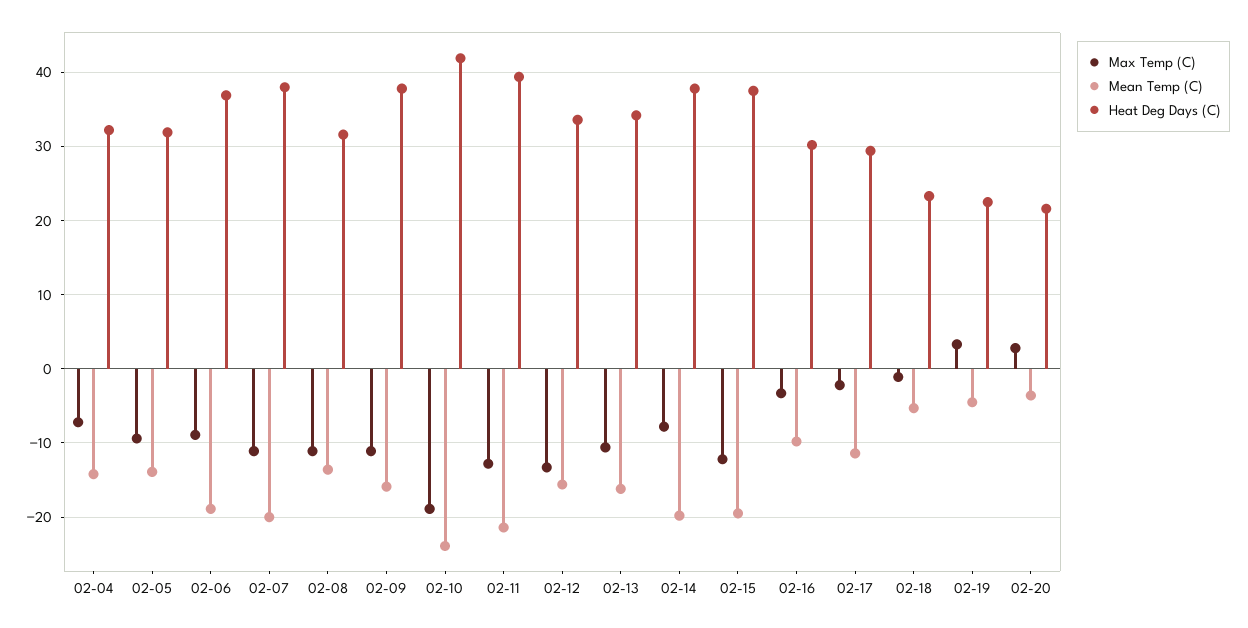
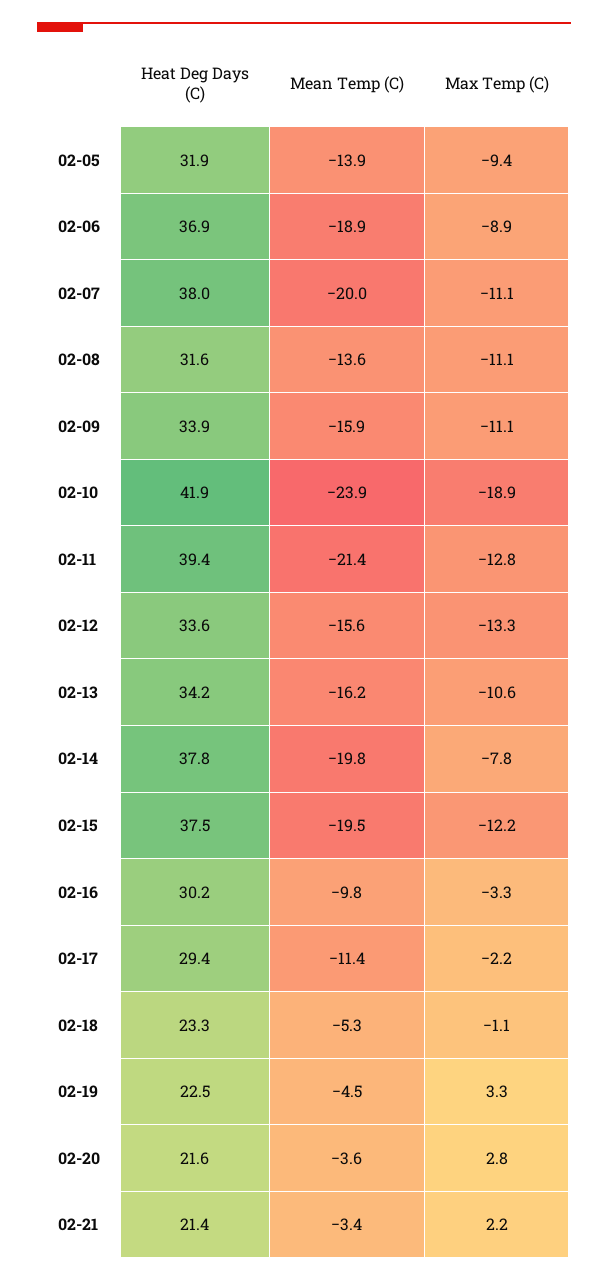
Max Temp (C), 02-04: -7 -> none
Mean Temp (C), 02-04: -14 -> none
Heat Deg Days (C), 02-04: 32 -> none
Heat Deg Days (C), 02-09: 38 -> 33.9
Heat Deg Days (C), 02-21: none -> 21.4
Mean Temp (C), 02-21: none -> -3.4
Max Temp (C), 02-21: none -> 2.2

